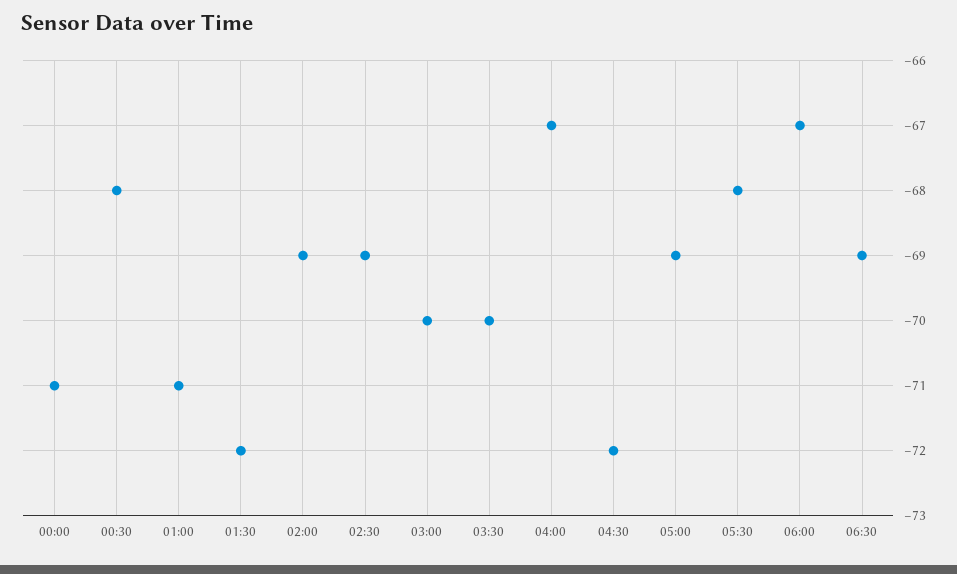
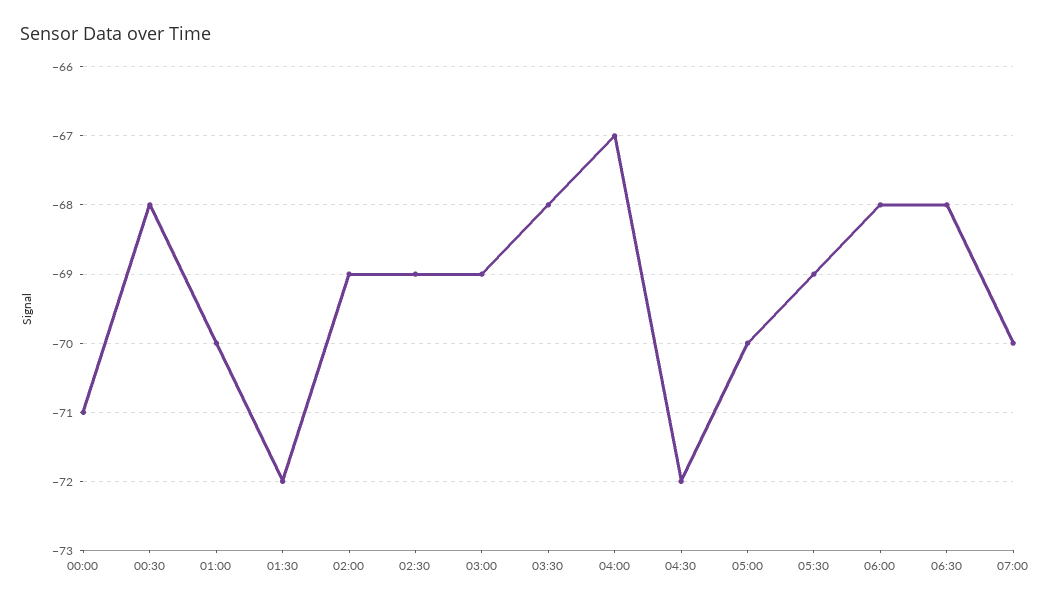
01:00: -71 -> -70
03:00: -70 -> -69
03:30: -70 -> -68
05:00: -69 -> -70
05:30: -68 -> -69
06:00: -67 -> -68
06:30: -69 -> -68
07:00: none -> -70

